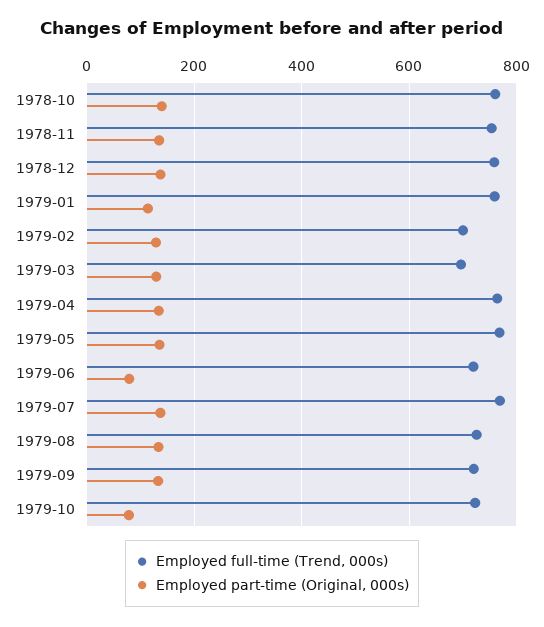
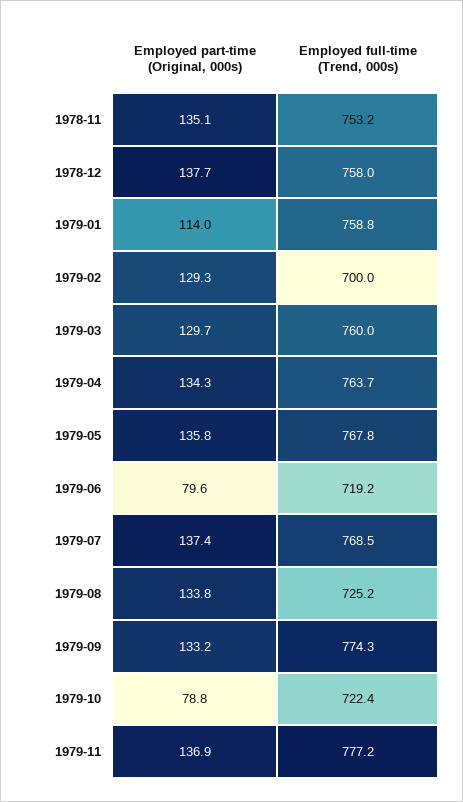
Employed full-time (Trend, 000s), 1978-10: 760 -> none
Employed part-time (Original, 000s), 1978-10: 140 -> none
Employed full-time (Trend, 000s), 1979-03: 700 -> 760
Employed full-time (Trend, 000s), 1979-09: 720 -> 774.3
Employed part-time (Original, 000s), 1979-11: none -> 136.9
Employed full-time (Trend, 000s), 1979-11: none -> 777.2

